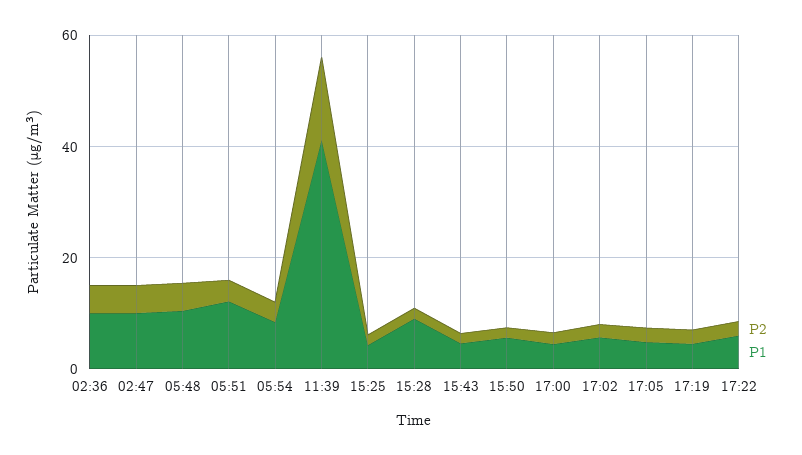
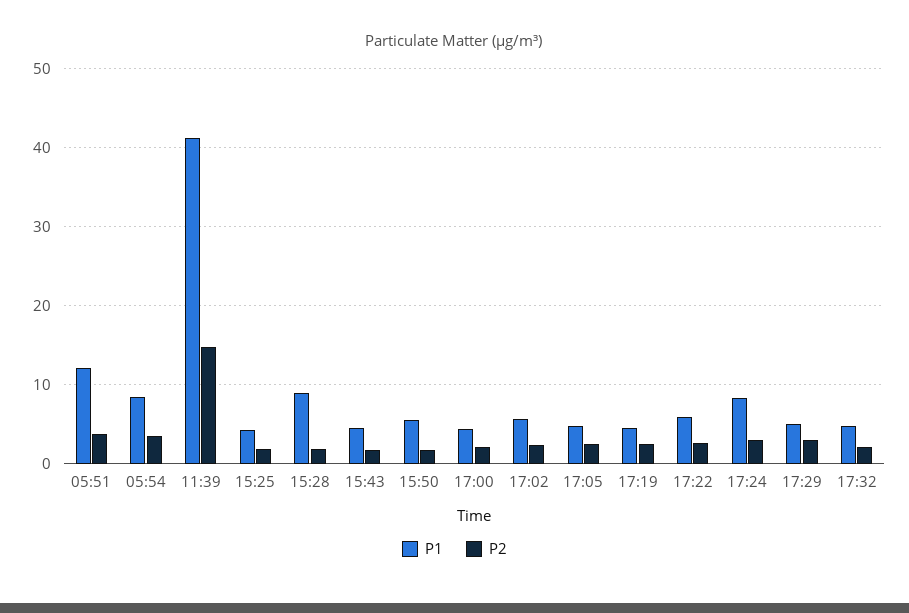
P2, 02:36: 5 -> none
P1, 02:36: 10 -> none
P2, 02:47: 5 -> none
P1, 02:47: 10 -> none
P2, 05:48: 5 -> none
P1, 05:48: 10 -> none
P1, 17:24: none -> 8
P2, 17:24: none -> 3
P1, 17:29: none -> 5
P2, 17:29: none -> 3
P1, 17:32: none -> 5
P2, 17:32: none -> 2

